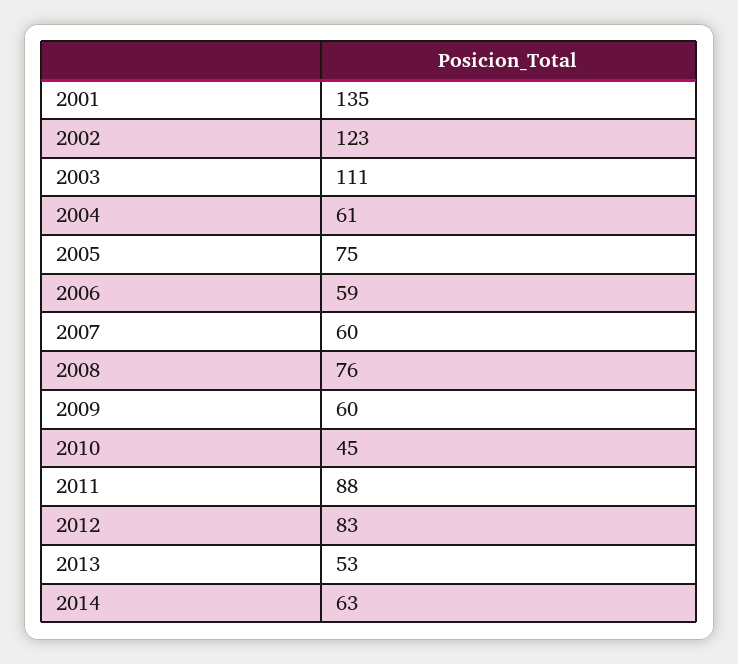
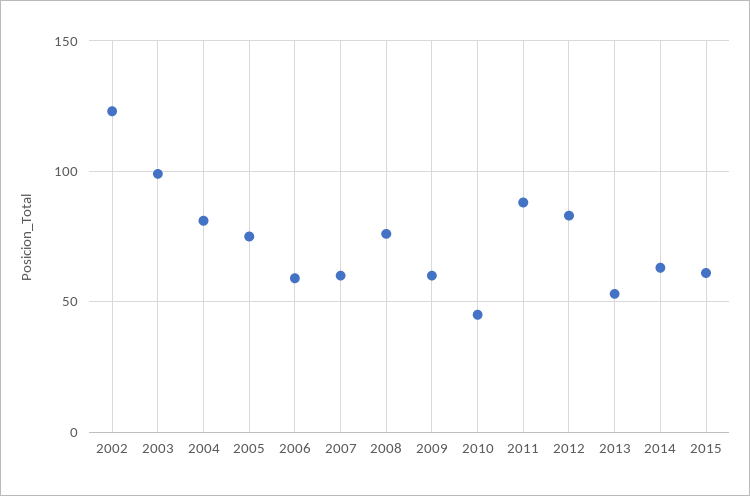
2001: 135 -> none
2003: 111 -> 100
2004: 61 -> 80
2015: none -> 60

